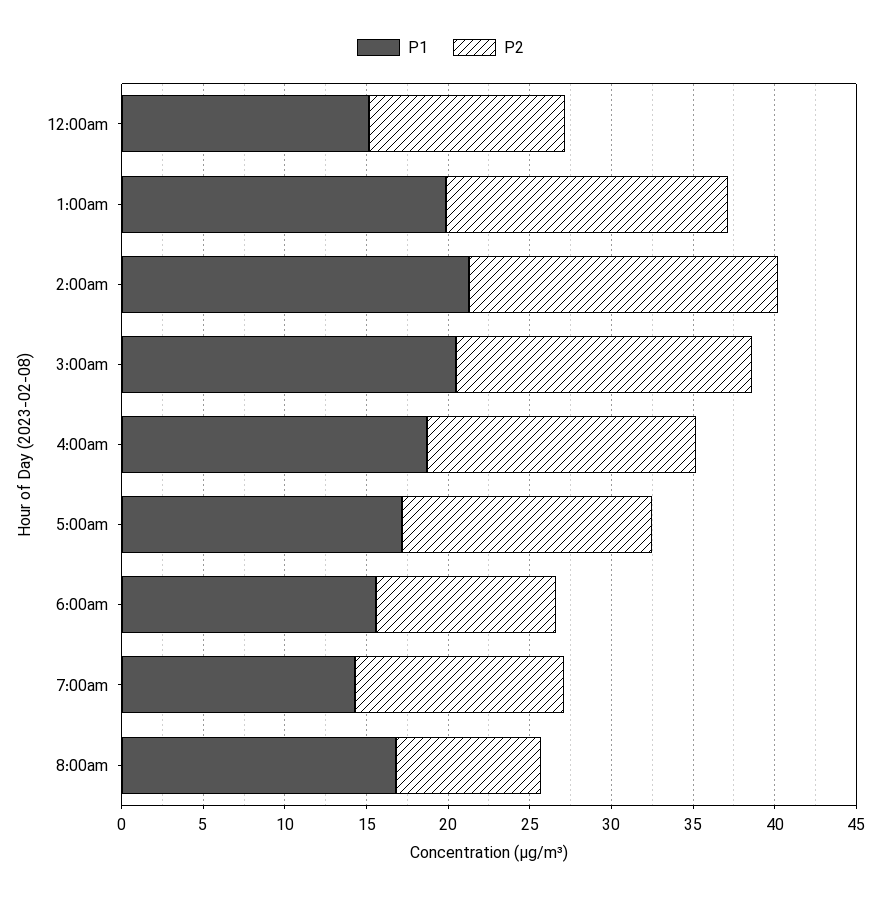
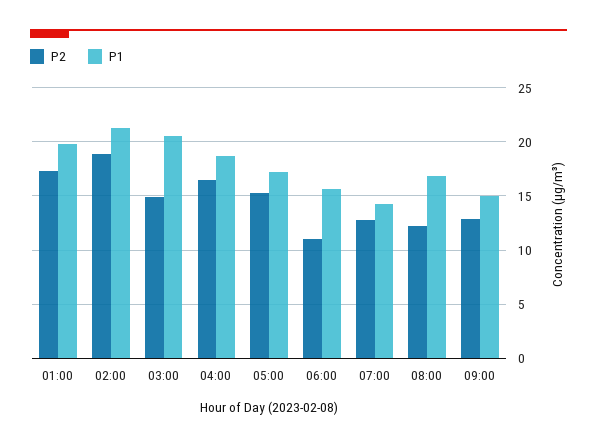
P1, 12:00am: 15 -> none
P2, 12:00am: 12 -> none
P2, 3:00am: 18 -> 15
P2, 8:00am: 9 -> 12
P2, 09:00: none -> 13
P1, 09:00: none -> 15

